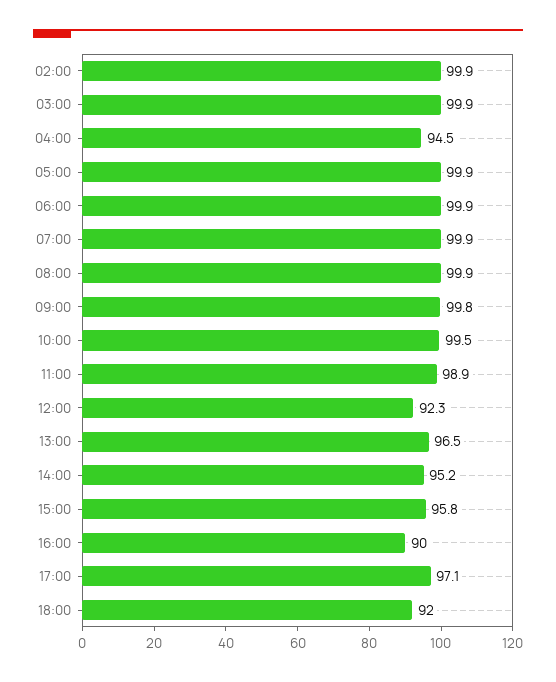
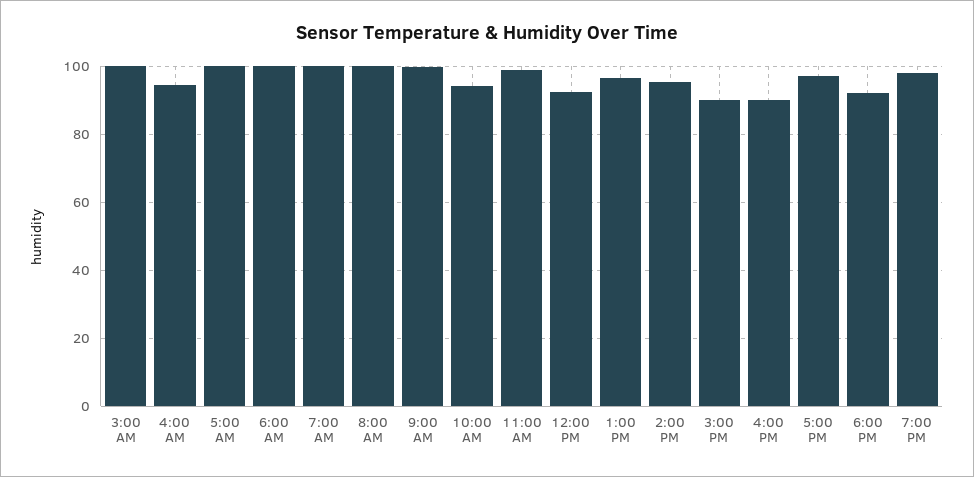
02:00: 99.9 -> none
10:00: 99.5 -> 94
15:00: 95.8 -> 90
7:00 PM: none -> 98

